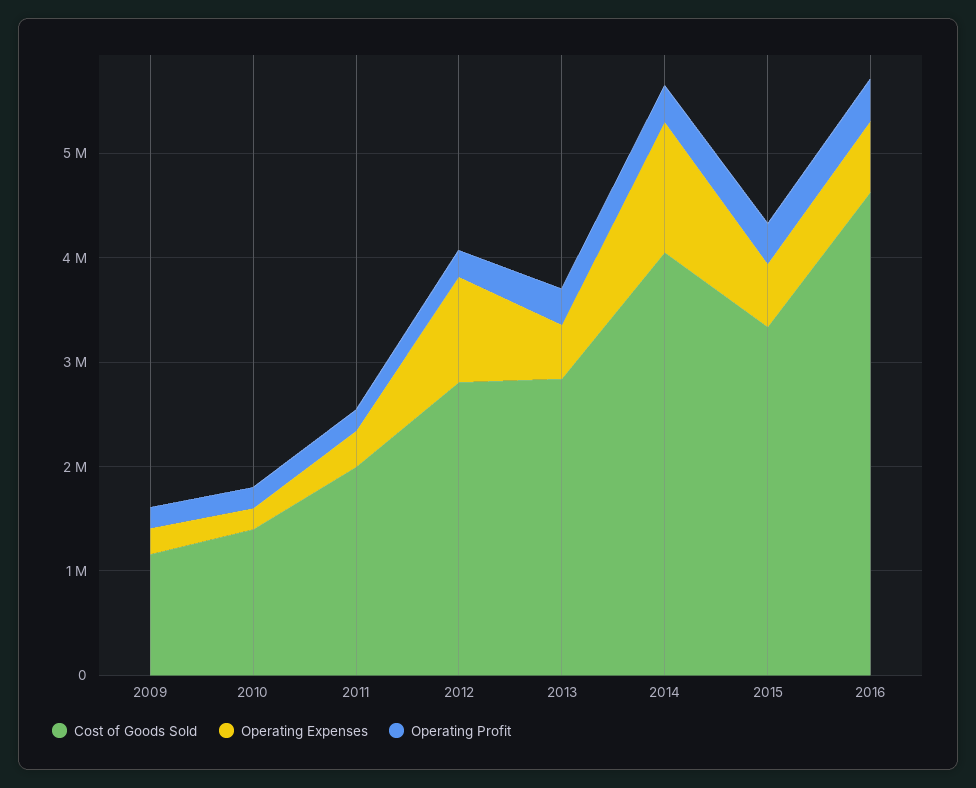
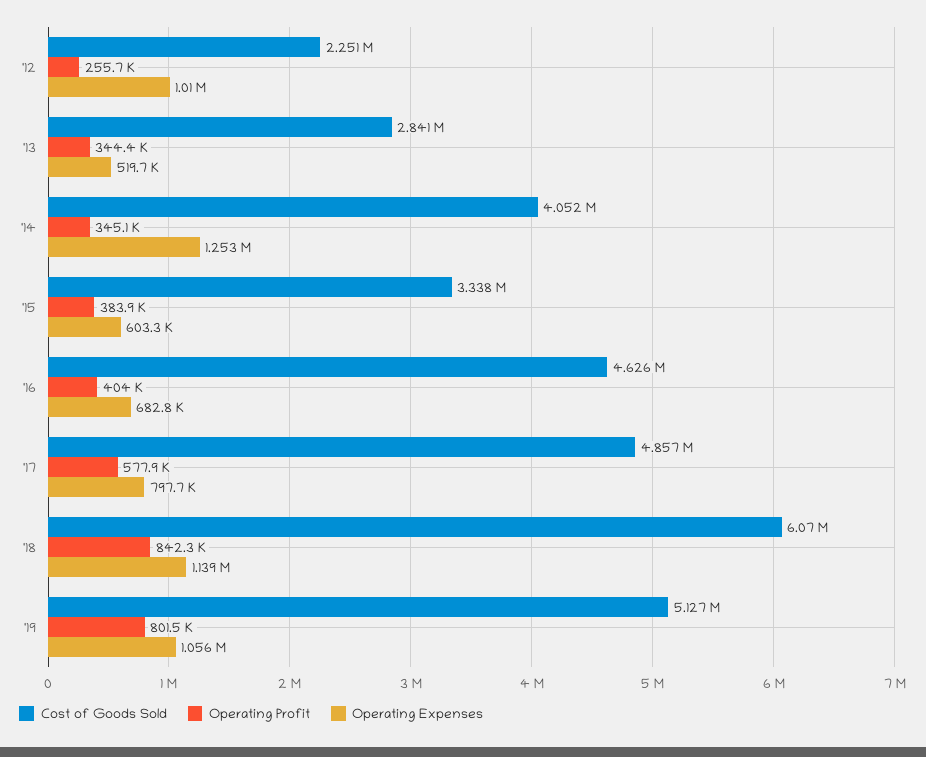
Cost of Goods Sold, 2009: 1200000 -> none
Operating Expenses, 2009: 200000 -> none
Operating Profit, 2009: 200000 -> none
Cost of Goods Sold, 2010: 1400000 -> none
Operating Expenses, 2010: 200000 -> none
Operating Profit, 2010: 200000 -> none
Cost of Goods Sold, 2011: 2000000 -> none
Operating Expenses, 2011: 400000 -> none
Operating Profit, 2011: 200000 -> none
Cost of Goods Sold, 2012: 2800000 -> 2251000
Cost of Goods Sold, '17: none -> 4857000
Operating Profit, '17: none -> 577900
Operating Expenses, '17: none -> 797700
Cost of Goods Sold, '18: none -> 6070000
Operating Profit, '18: none -> 842300
Operating Expenses, '18: none -> 1139000
Cost of Goods Sold, '19: none -> 5127000
Operating Profit, '19: none -> 801500
Operating Expenses, '19: none -> 1056000

